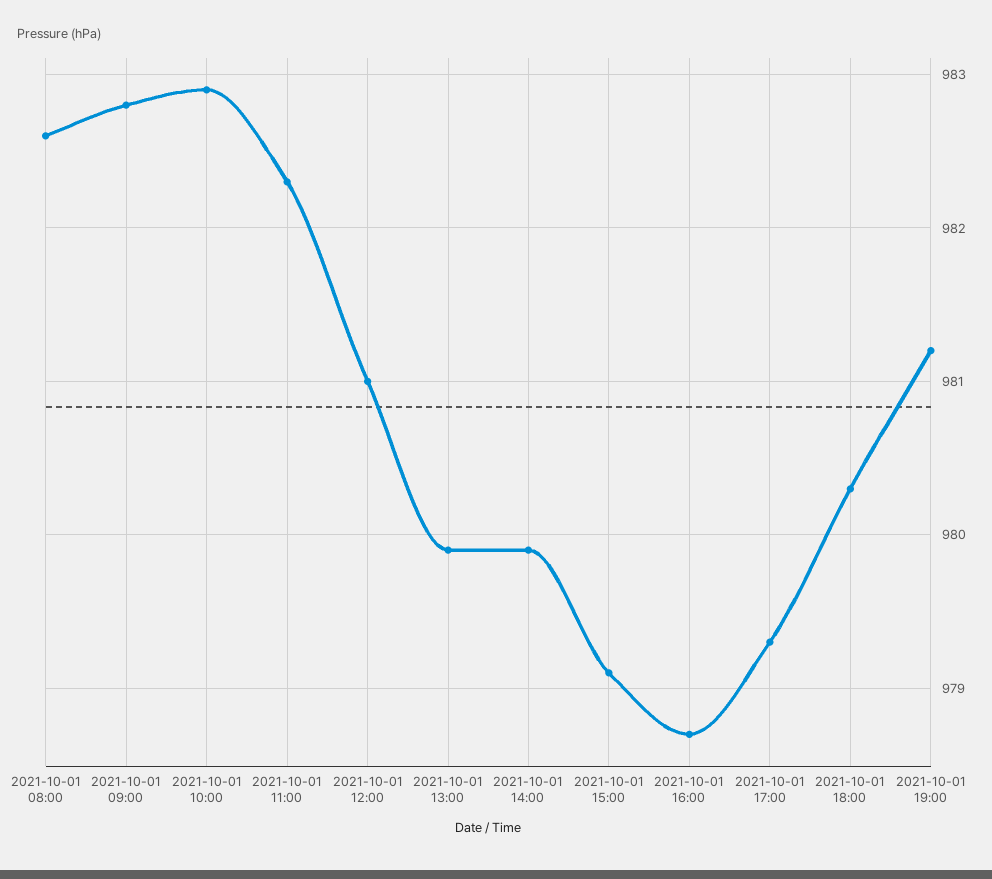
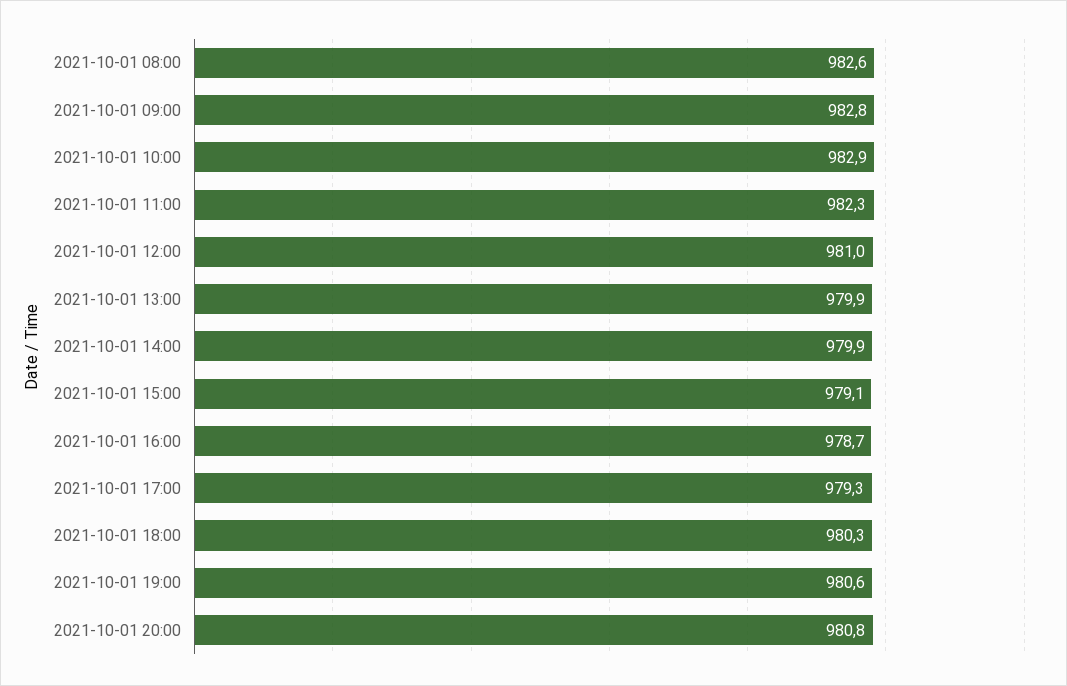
2021-10-01 19:00: 981.2 -> 980.6
2021-10-01 20:00: none -> 980.8

